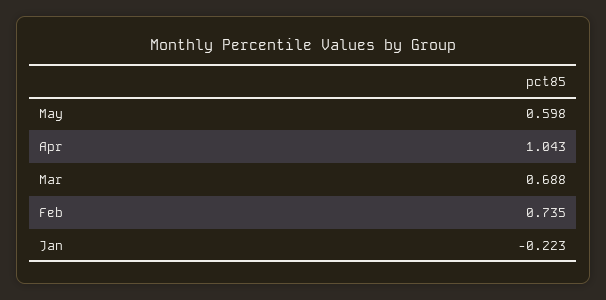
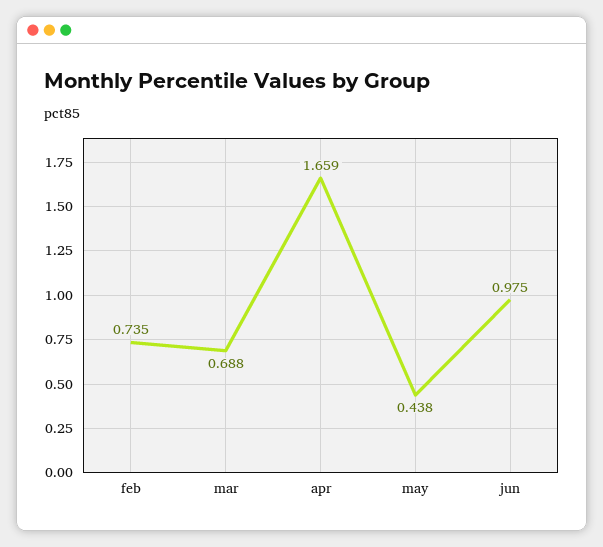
May: 0.598 -> 0.438
Apr: 1.043 -> 1.659
Jan: -0.223 -> none
jun: none -> 0.975

